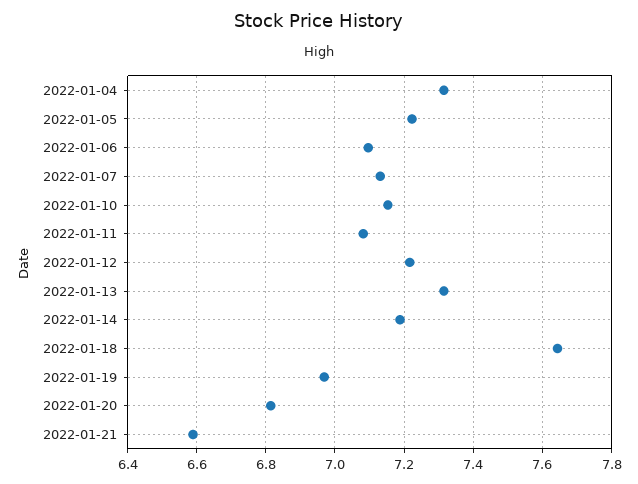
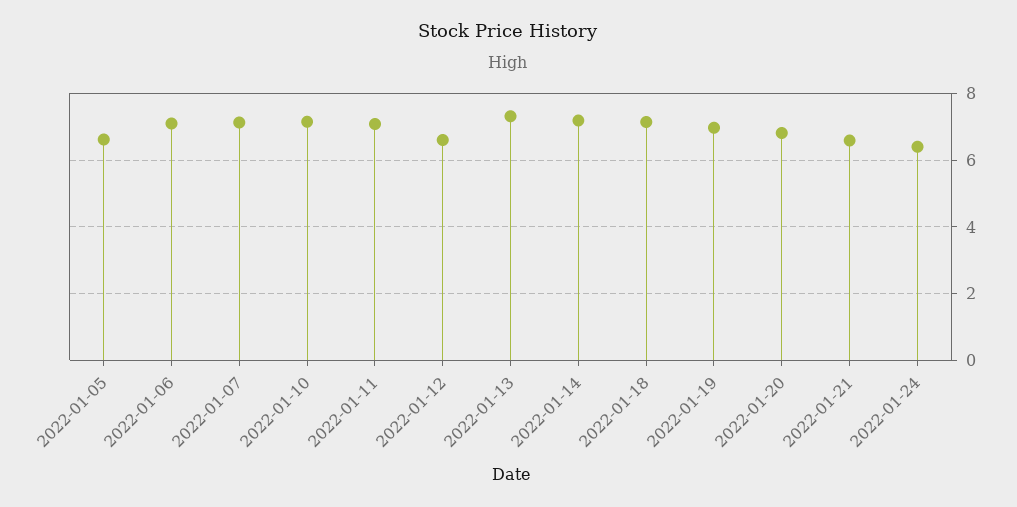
2022-01-04: 7.32 -> none
2022-01-05: 7.22 -> 6.6
2022-01-12: 7.22 -> 6.6
2022-01-18: 7.64 -> 7.2
2022-01-24: none -> 6.4

